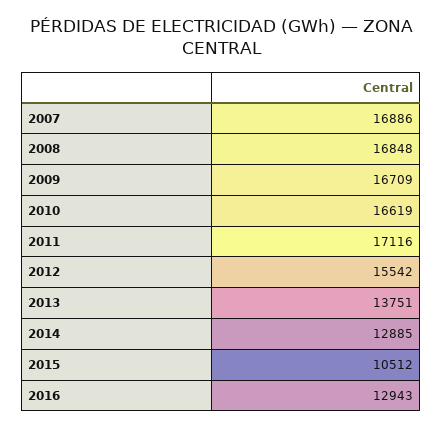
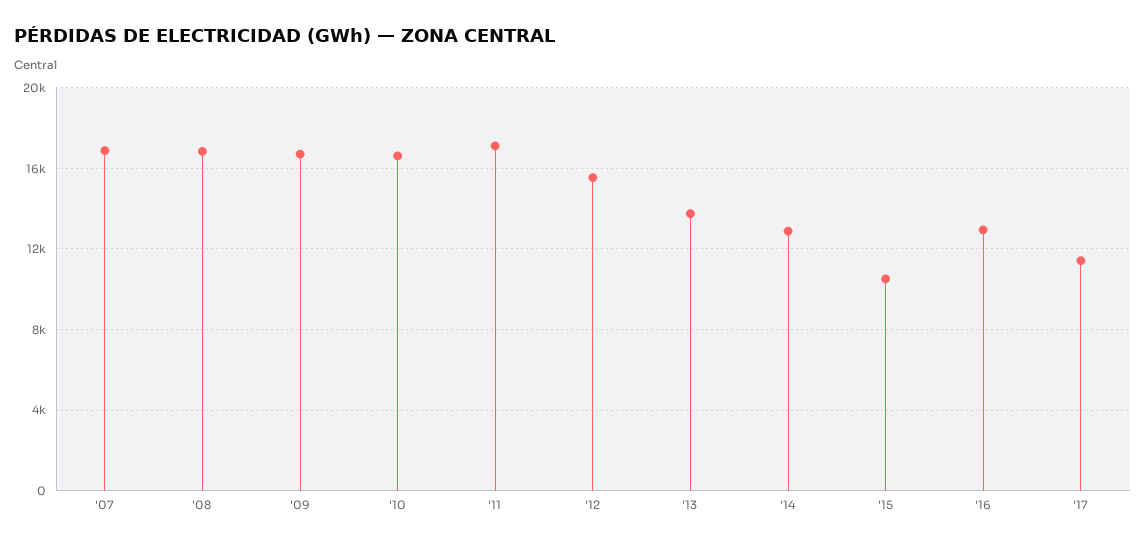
'17: none -> 11500

